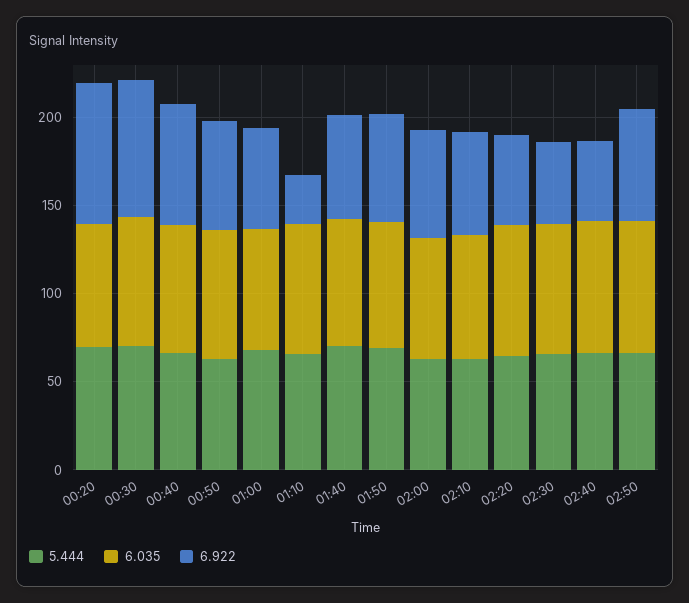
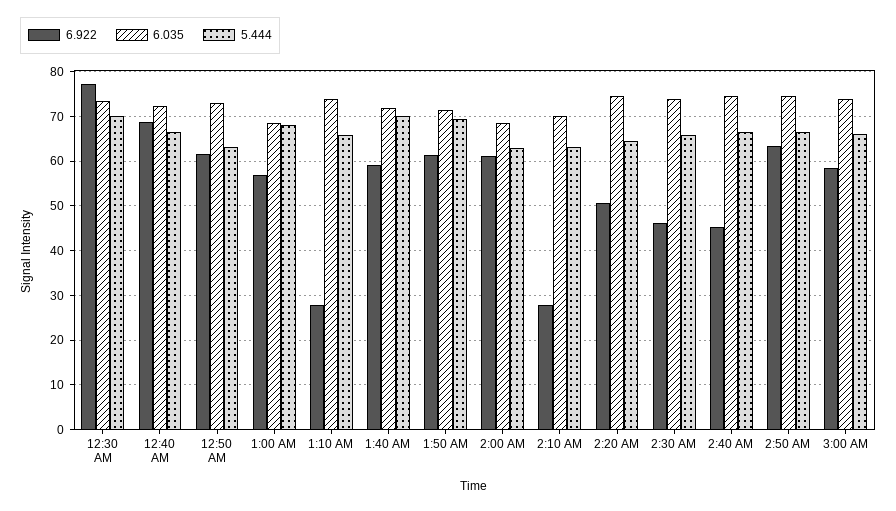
5.444, 00:20: 70 -> none
6.035, 00:20: 70 -> none
6.922, 00:20: 80 -> none
6.922, 02:10: 60 -> 28
6.922, 3:00 AM: none -> 58
6.035, 3:00 AM: none -> 74
5.444, 3:00 AM: none -> 66

